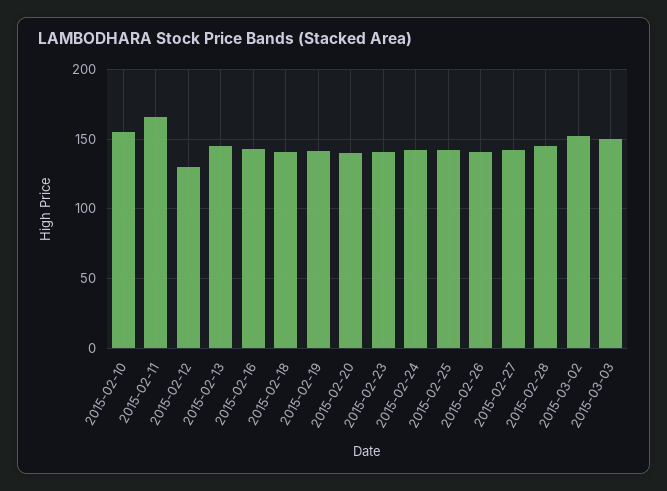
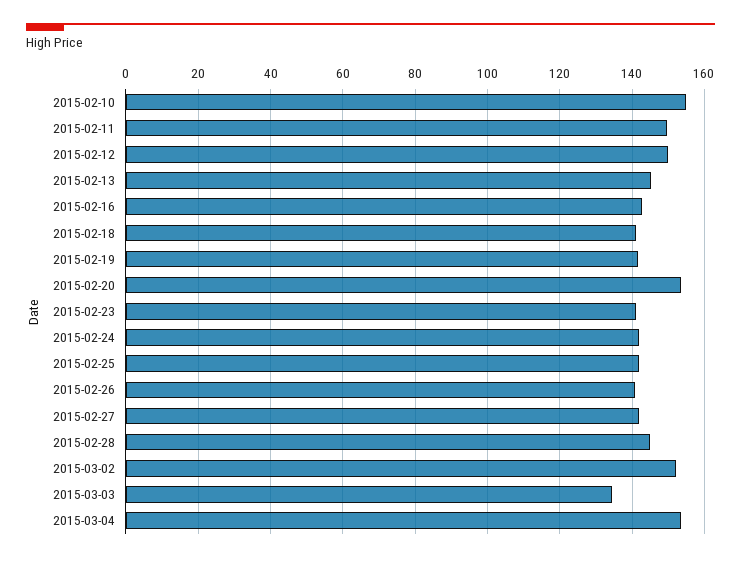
2015-02-11: 165 -> 150
2015-02-12: 130 -> 150
2015-02-20: 140 -> 154
2015-03-03: 150 -> 134
2015-03-04: none -> 154

